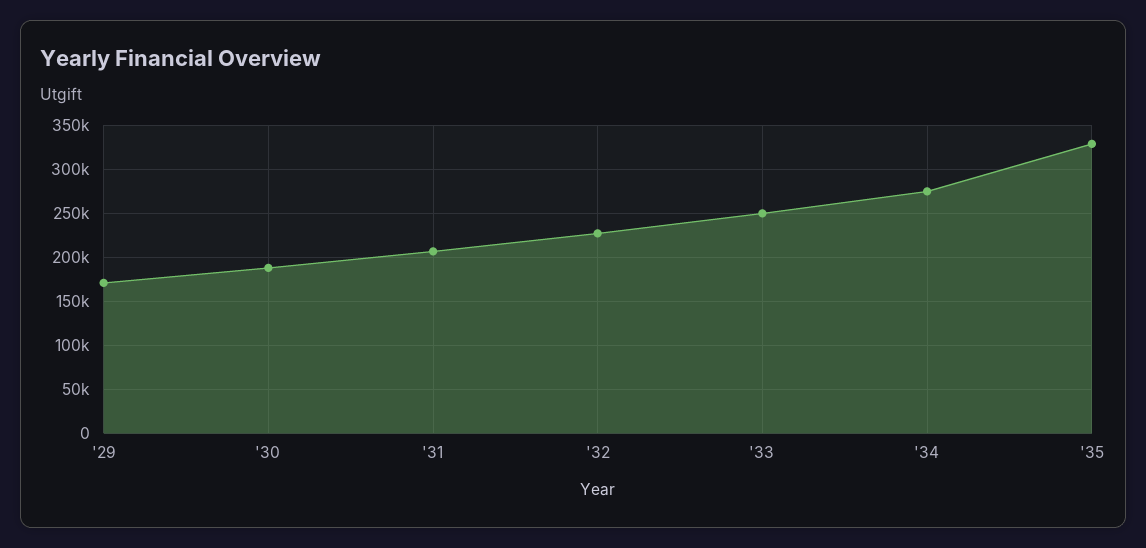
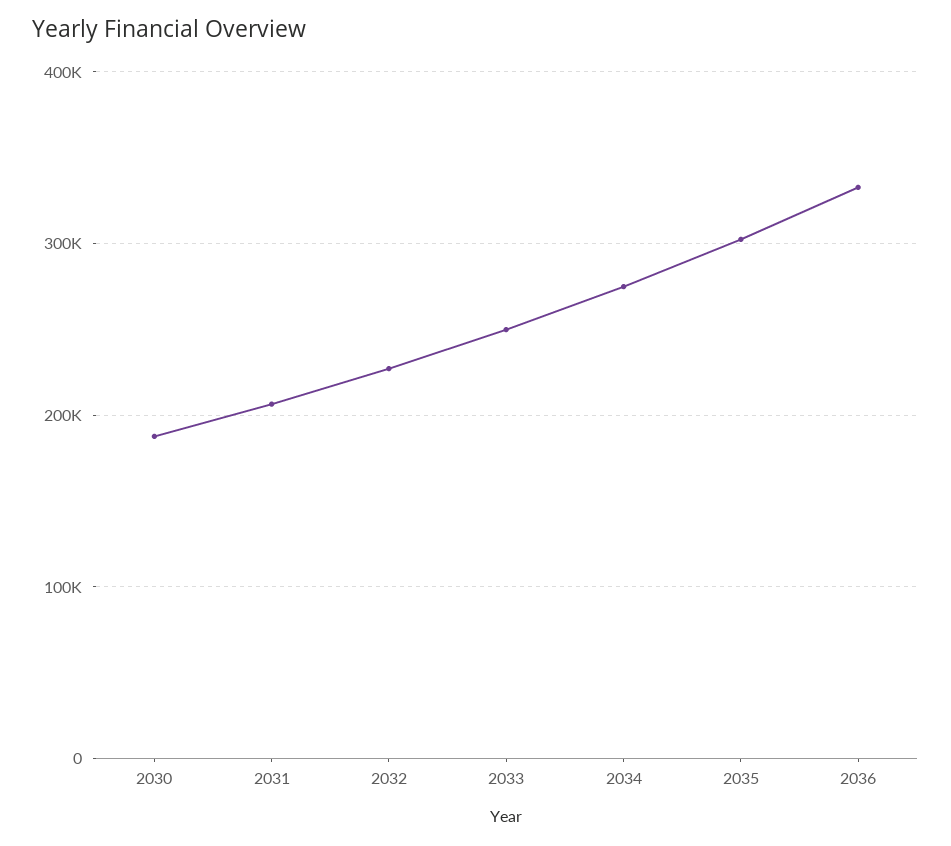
'29: 170000 -> none
'35: 330000 -> 300000
2036: none -> 330000

